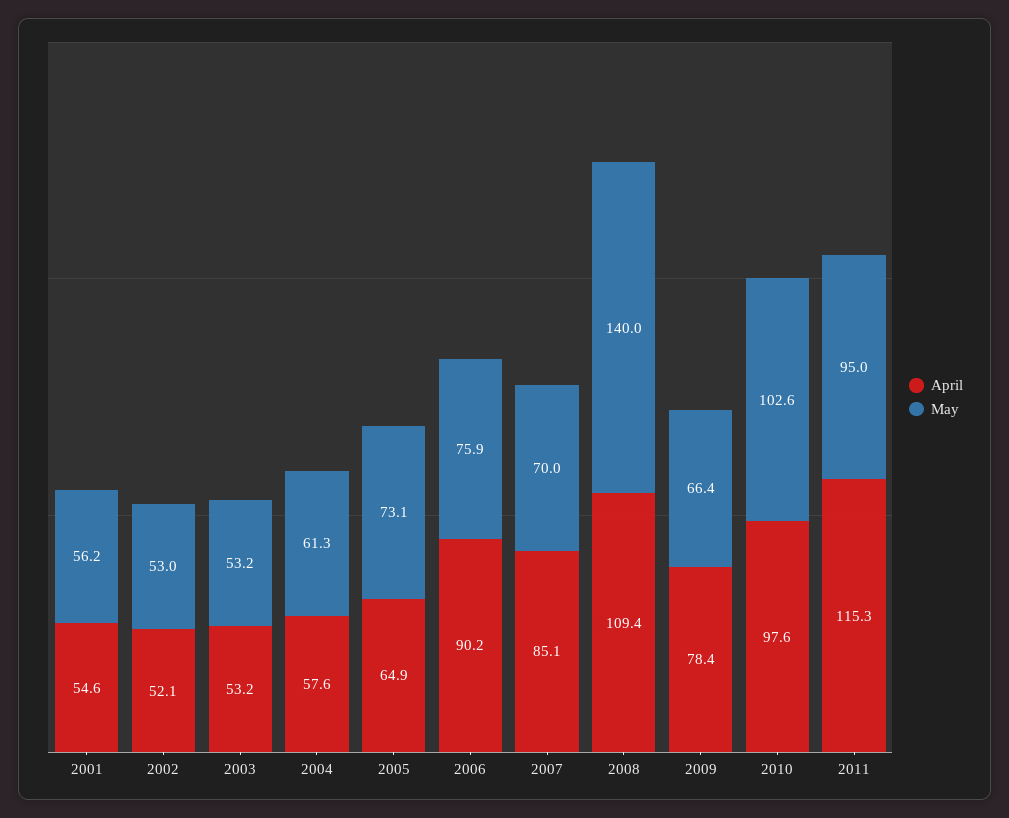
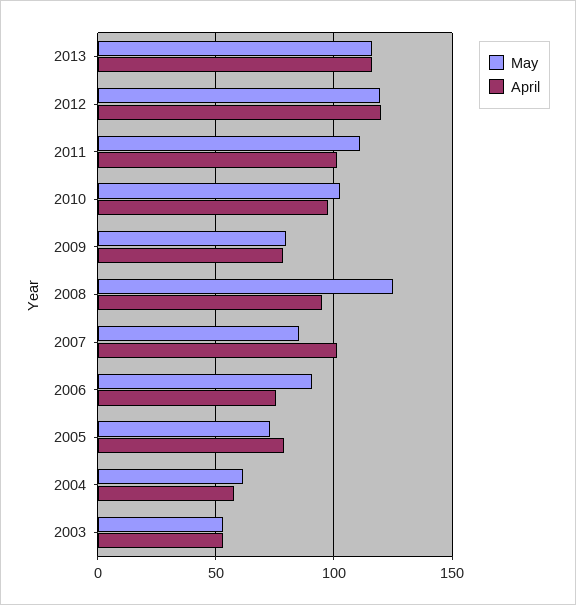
April, 2001: 54.6 -> none
May, 2001: 56.2 -> none
April, 2002: 52.1 -> none
May, 2002: 53 -> none
April, 2005: 64.9 -> 80
April, 2006: 90.2 -> 75
May, 2006: 75.9 -> 90
April, 2007: 85.1 -> 100
May, 2007: 70 -> 85
April, 2008: 109.4 -> 95
May, 2008: 140 -> 125
May, 2009: 66.4 -> 80
April, 2011: 115.3 -> 100
May, 2011: 95 -> 110
May, 2013: none -> 115
April, 2013: none -> 115
May, 2012: none -> 120
April, 2012: none -> 120

